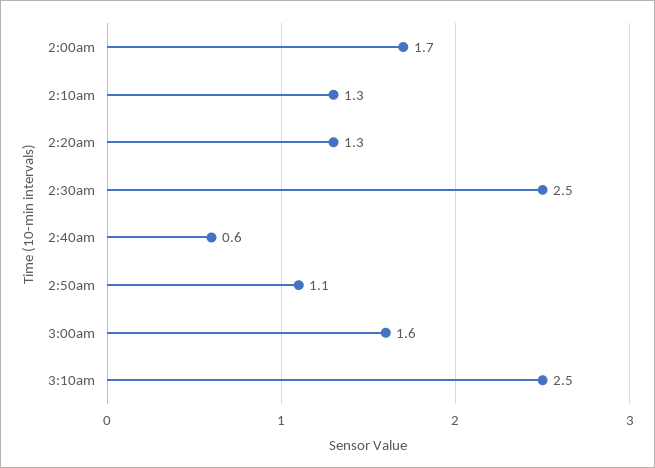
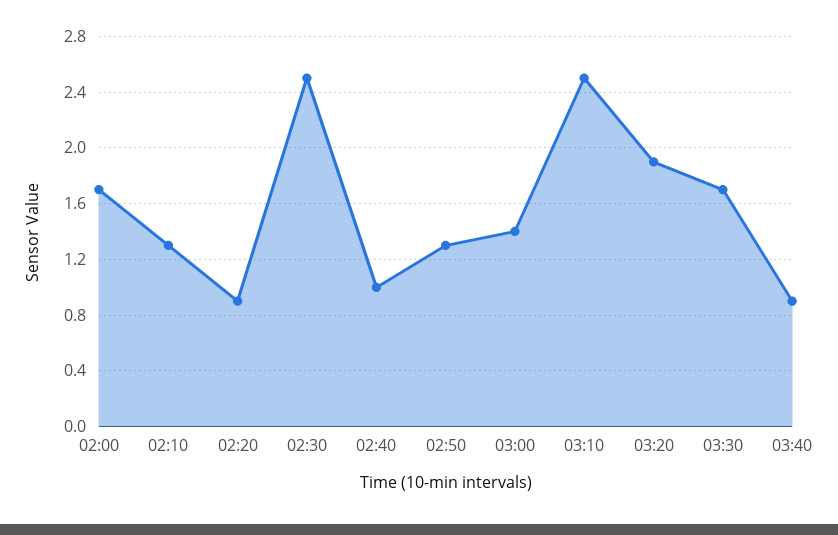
2:20am: 1.3 -> 0.9
2:40am: 0.6 -> 1
2:50am: 1.1 -> 1.3
3:00am: 1.6 -> 1.4
03:20: none -> 1.9
03:30: none -> 1.7
03:40: none -> 0.9

